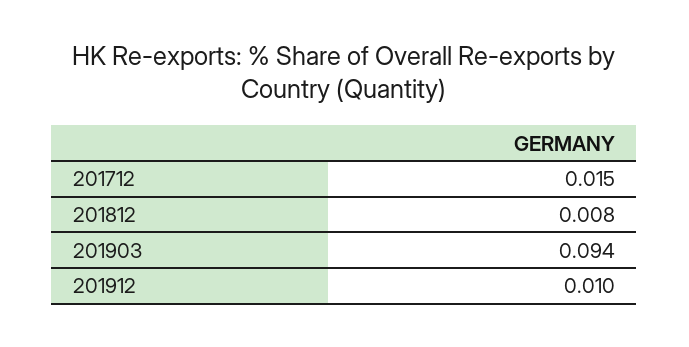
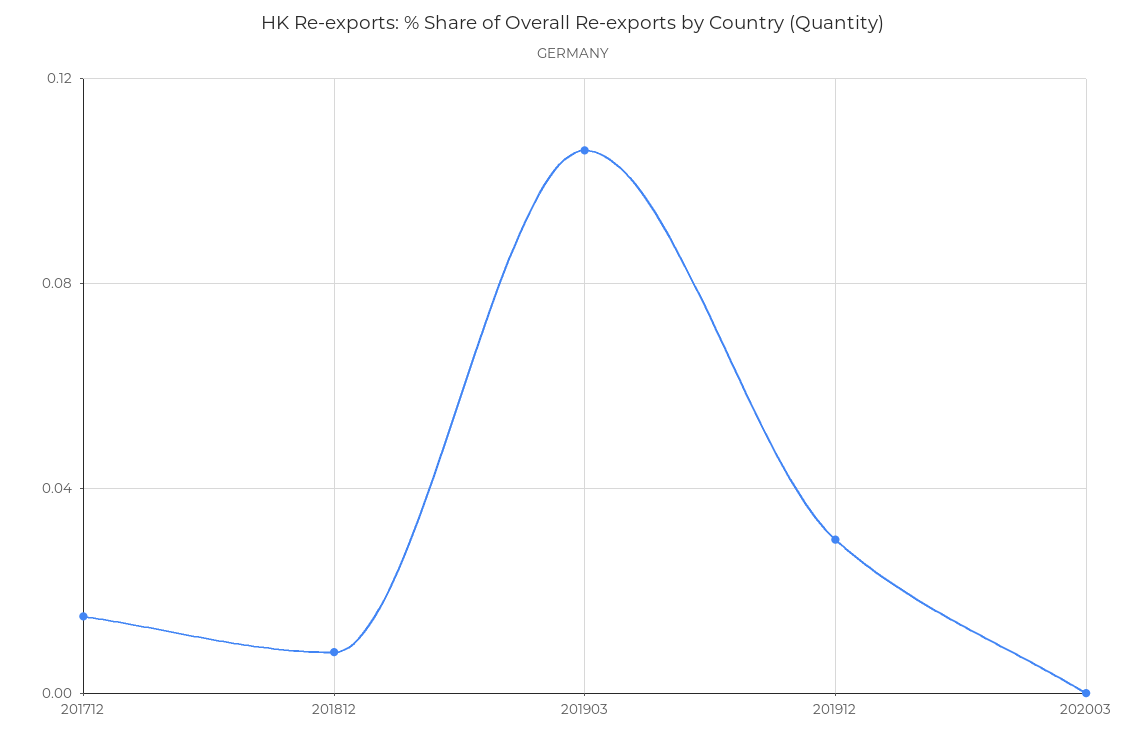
201903: 0.094 -> 0.105
201912: 0.01 -> 0.03
202003: none -> 0

